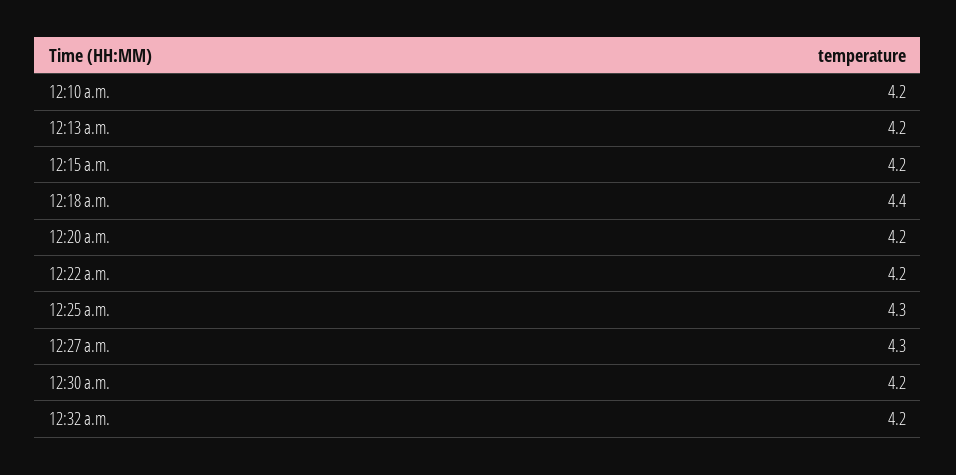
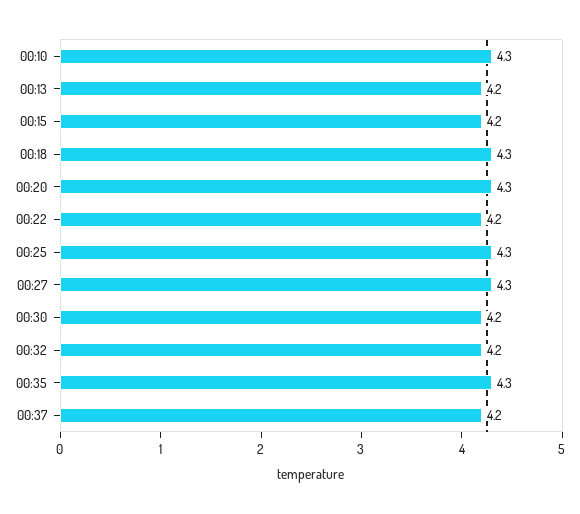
12:10 a.m.: 4.2 -> 4.3
12:18 a.m.: 4.4 -> 4.3
12:20 a.m.: 4.2 -> 4.3
00:35: none -> 4.3
00:37: none -> 4.2

